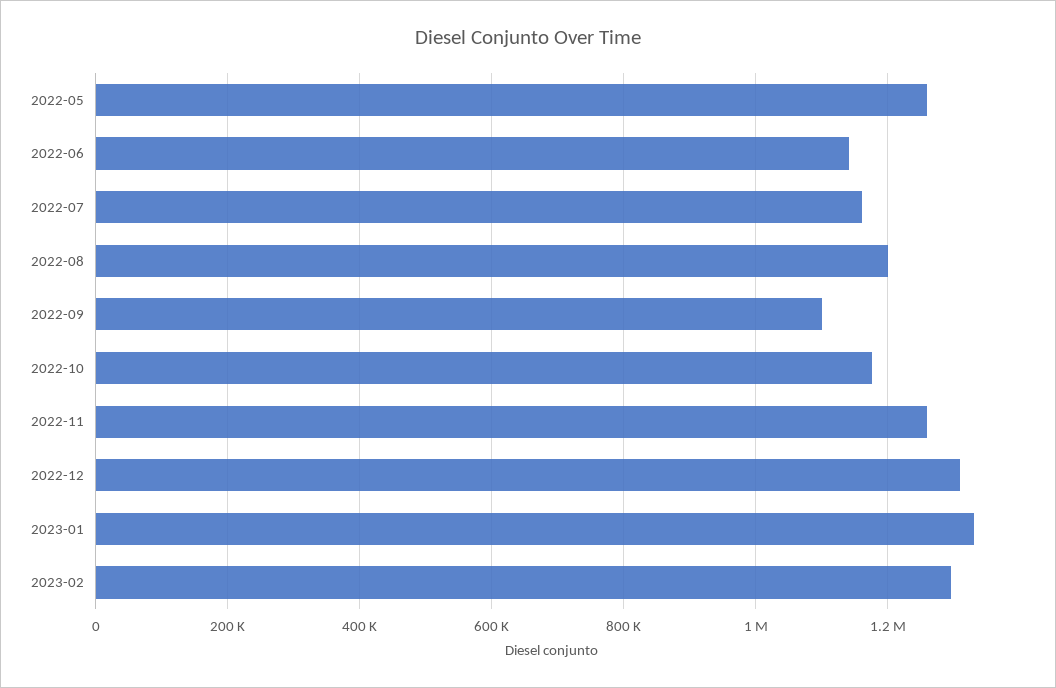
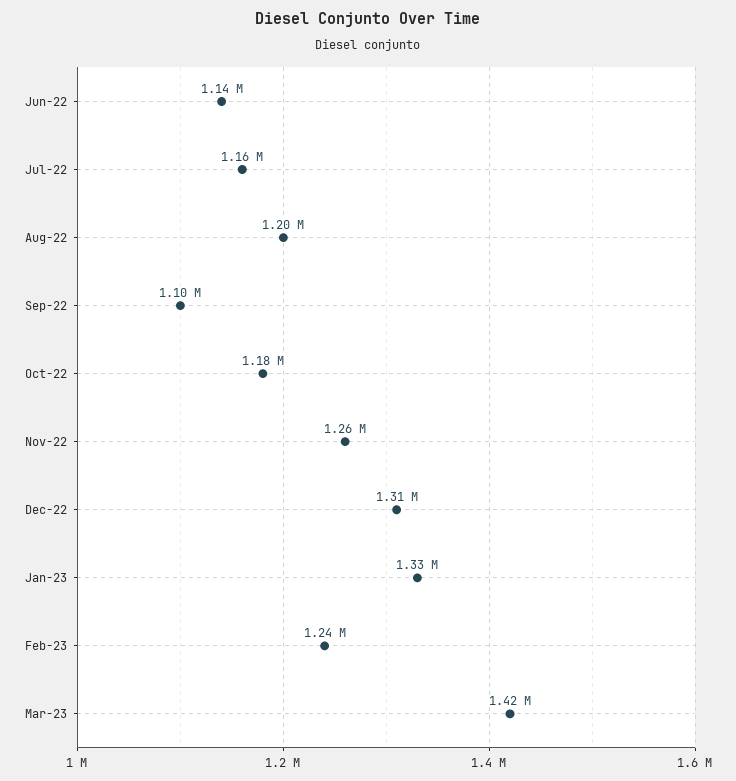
2022-05: 1260000 -> none
2023-02: 1300000 -> 1240000
Mar-23: none -> 1420000

